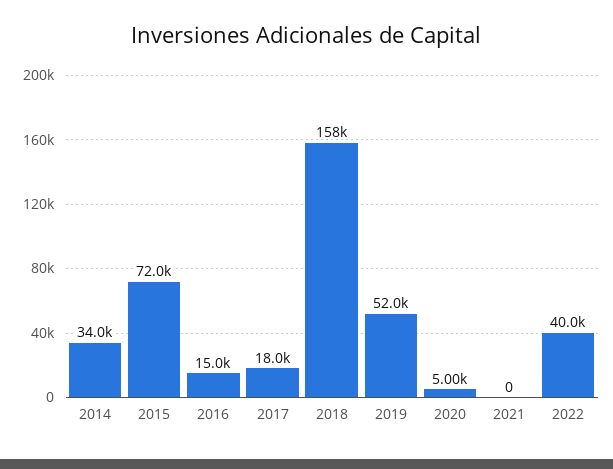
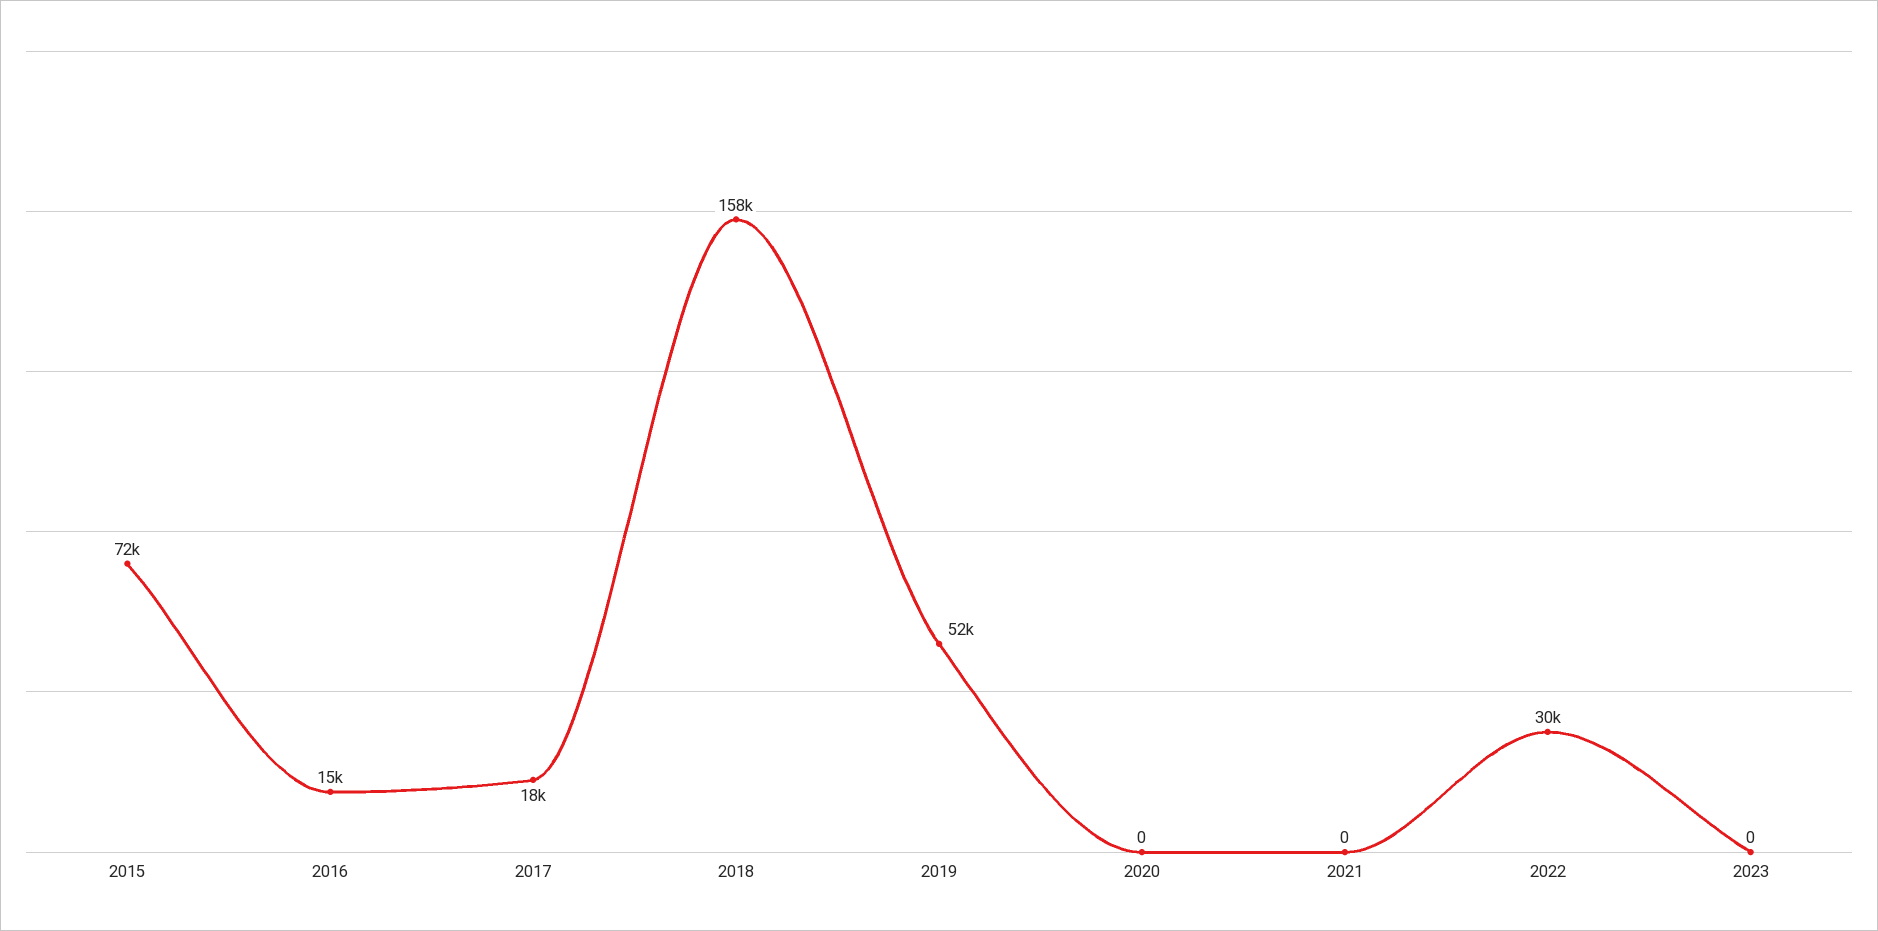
2014: 34000 -> none
2020: 5000 -> 0
2022: 40000 -> 30000
2023: none -> 0

